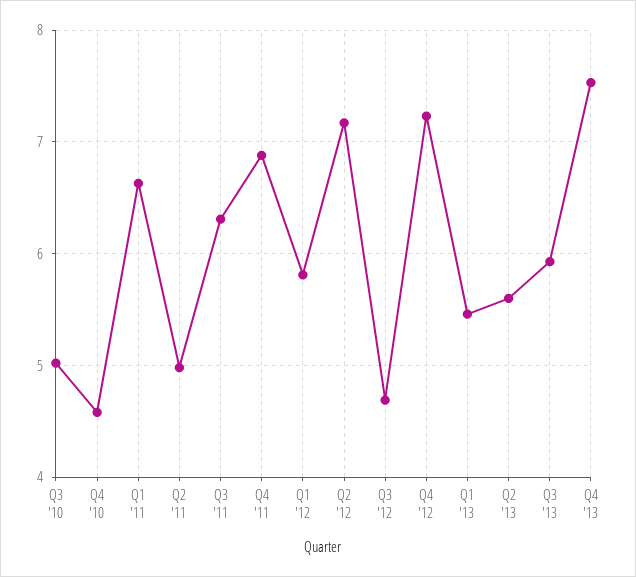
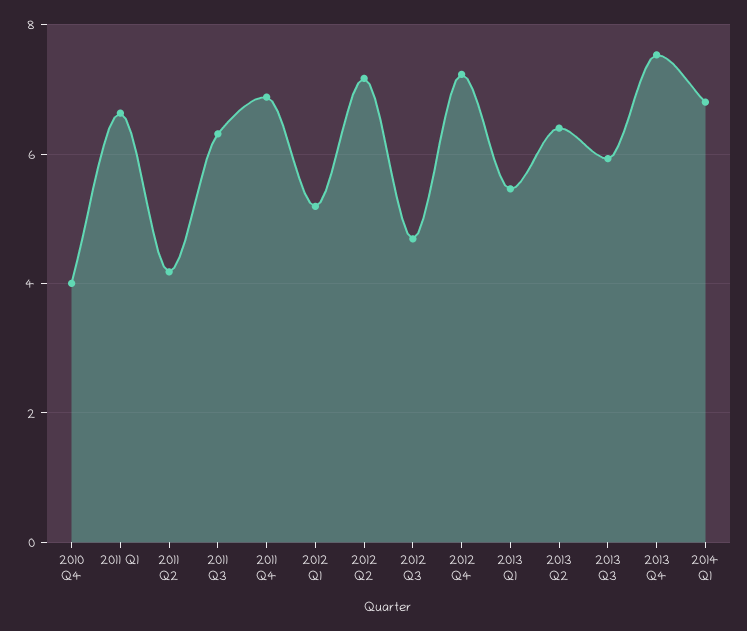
Q3 '10: 5 -> none
Q4 '10: 4.6 -> 4
Q2 '11: 5 -> 4.2
Q1 '12: 5.8 -> 5.2
Q2 '13: 5.6 -> 6.4
2014 Q1: none -> 6.8

